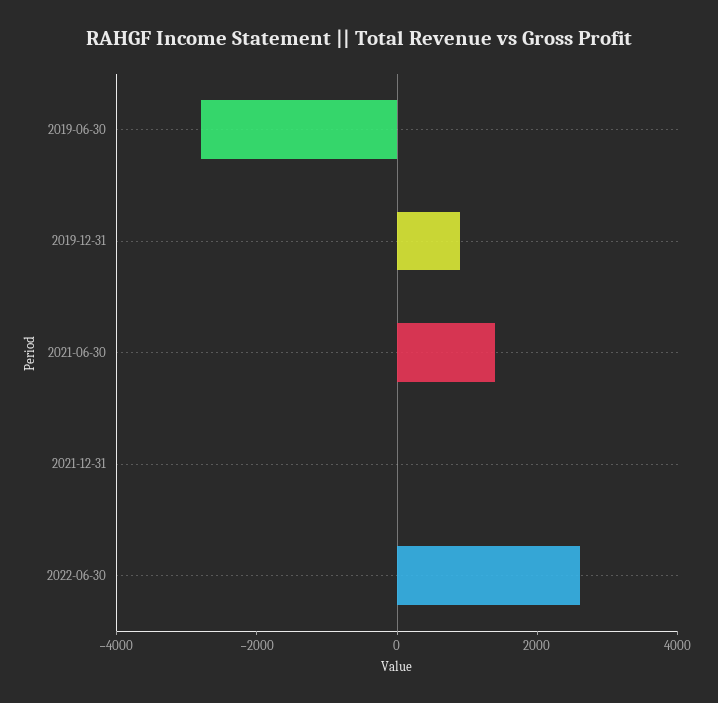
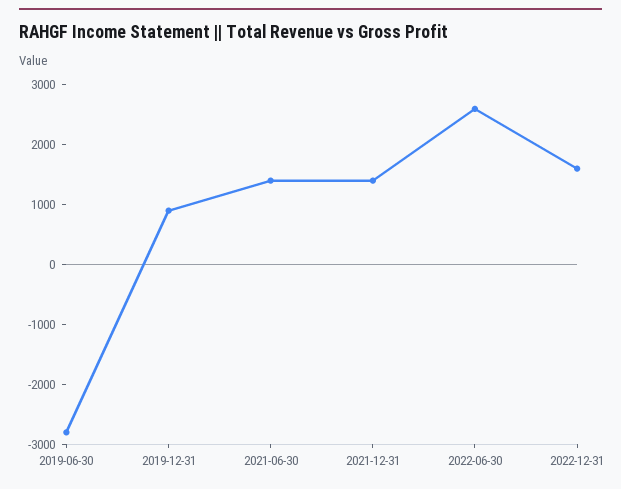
2021-12-31: 0 -> 1400
2022-12-31: none -> 1600

